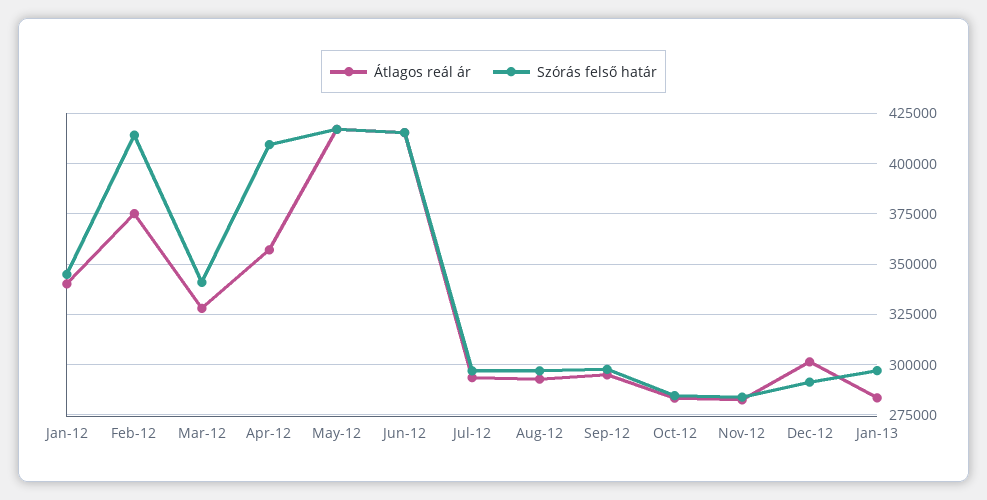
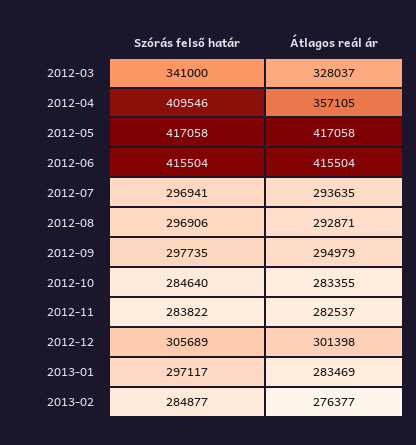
Átlagos reál ár, Jan-12: 340000 -> none
Szórás felső határ, Jan-12: 345000 -> none
Átlagos reál ár, Feb-12: 375000 -> none
Szórás felső határ, Feb-12: 415000 -> none
Szórás felső határ, Dec-12: 290000 -> 305689
Szórás felső határ, 2013-02: none -> 284877
Átlagos reál ár, 2013-02: none -> 276377

